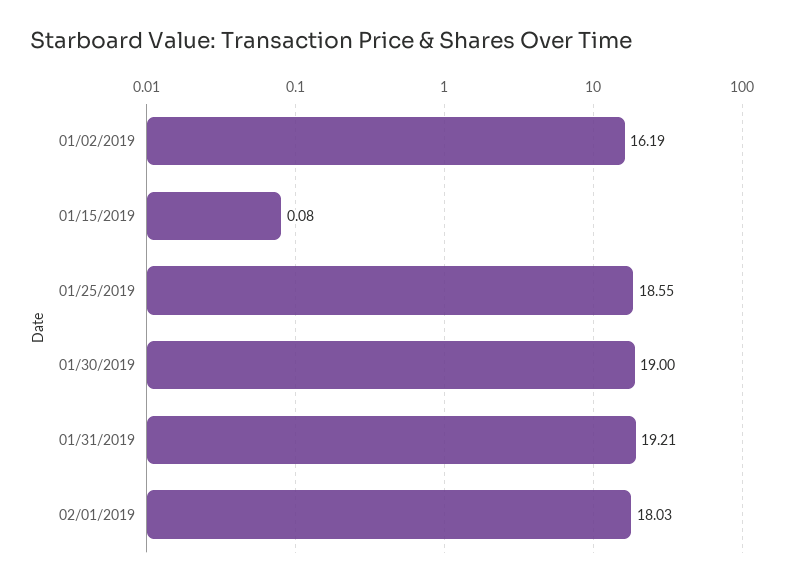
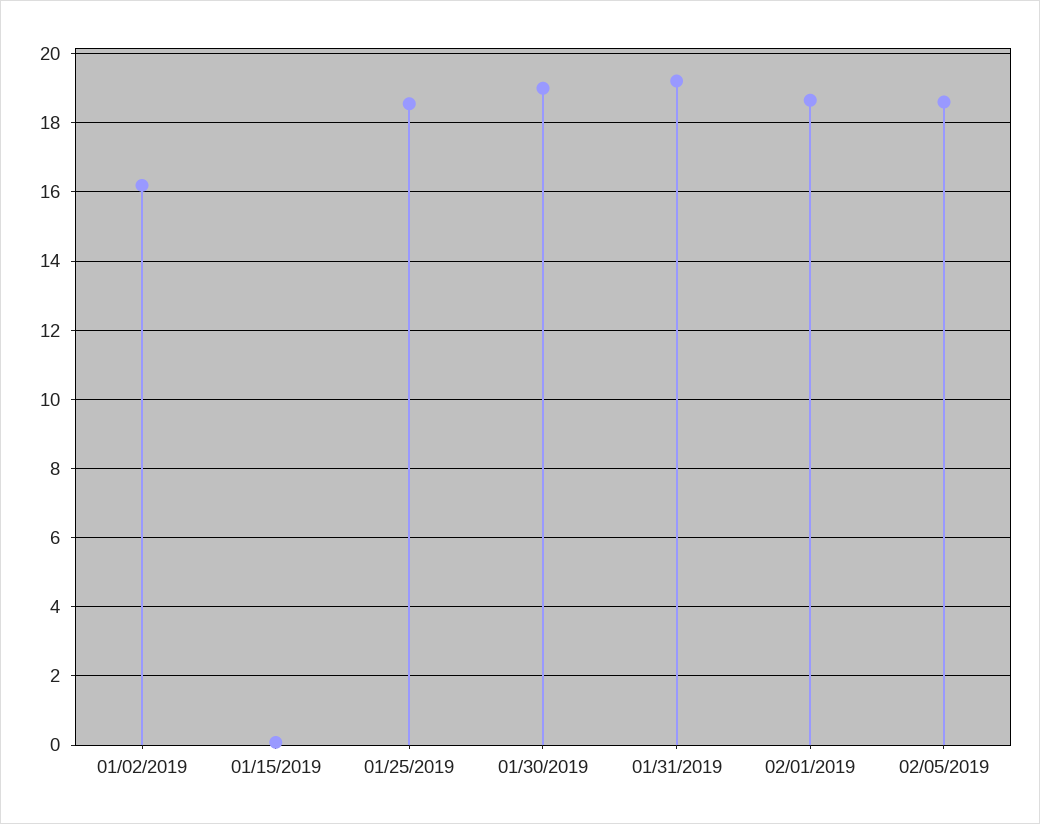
02/01/2019: 18.03 -> 18.6
02/05/2019: none -> 18.6

